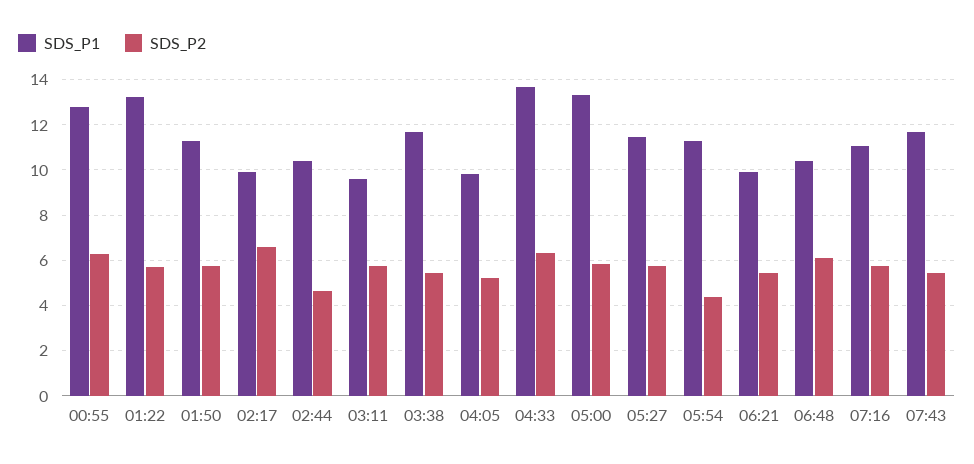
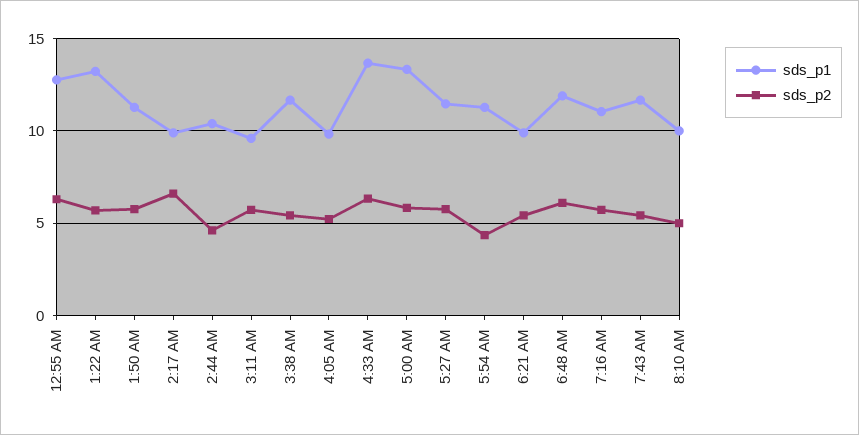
SDS_P1, 06:48: 10.5 -> 12
SDS_P1, 8:10 AM: none -> 10
SDS_P2, 8:10 AM: none -> 5

